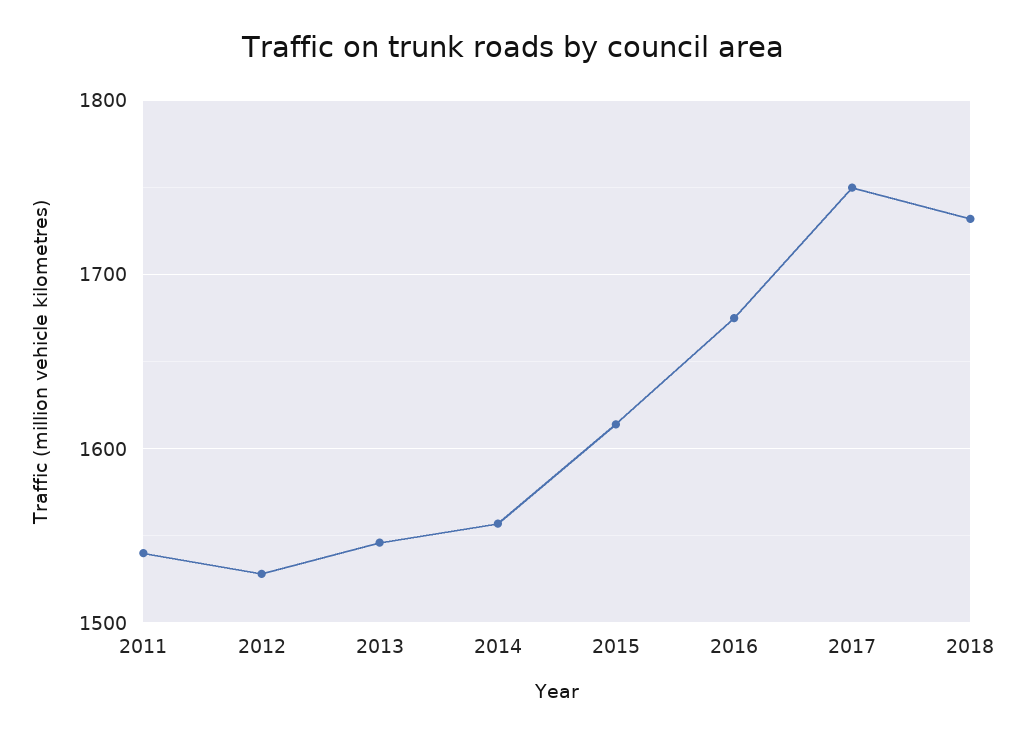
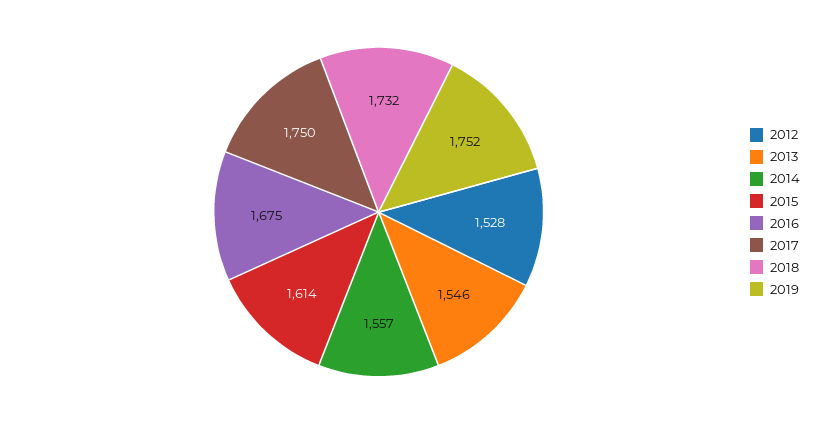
2011: 1540 -> none
2019: none -> 1752

